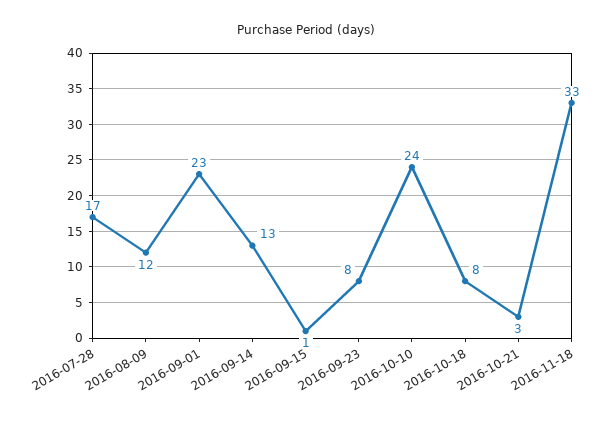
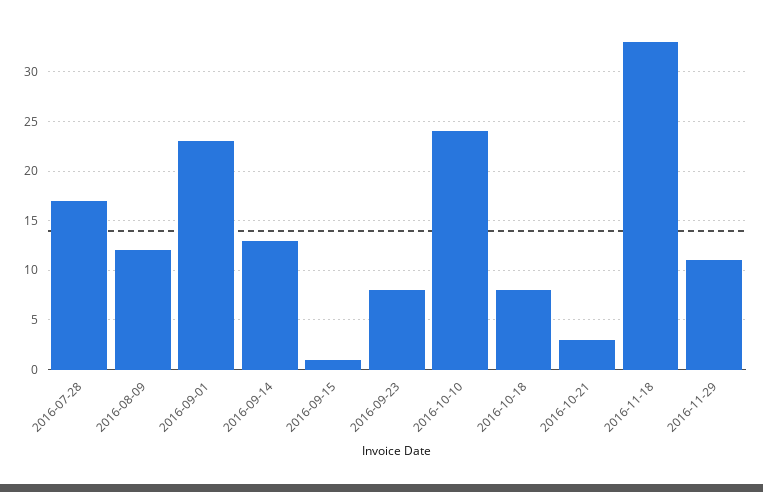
2016-11-29: none -> 11

